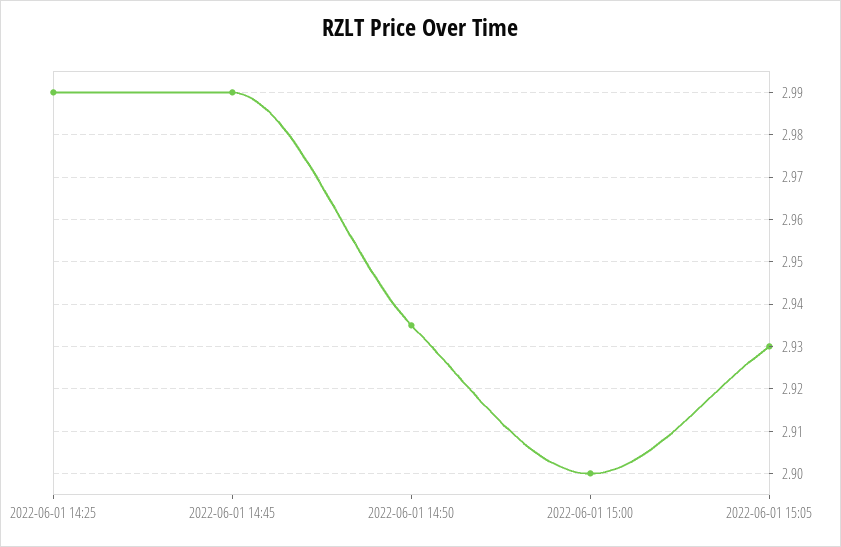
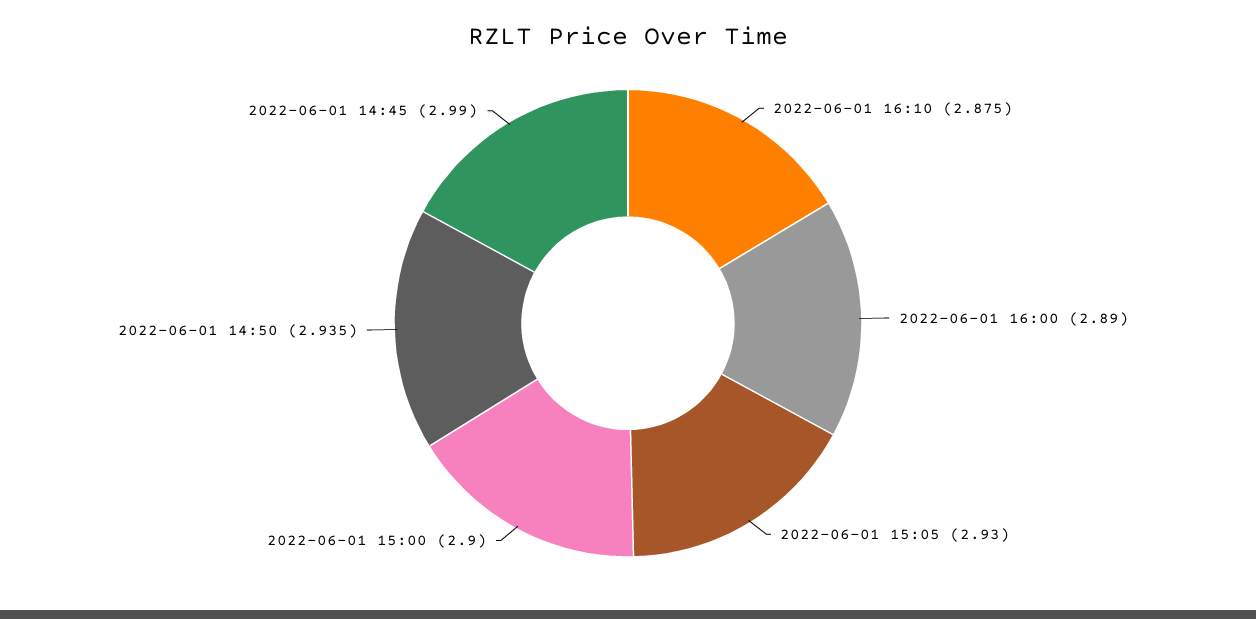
2022-06-01 14:25: 2.99 -> none
2022-06-01 16:10: none -> 2.875
2022-06-01 16:00: none -> 2.89

